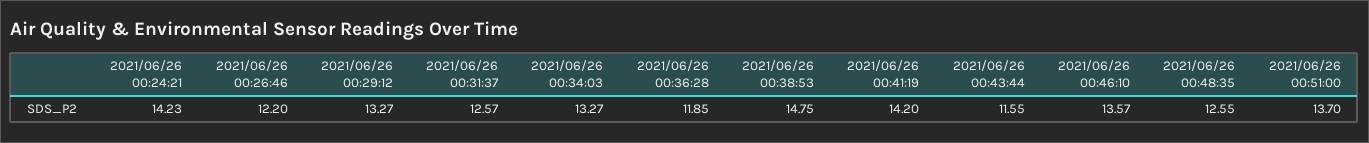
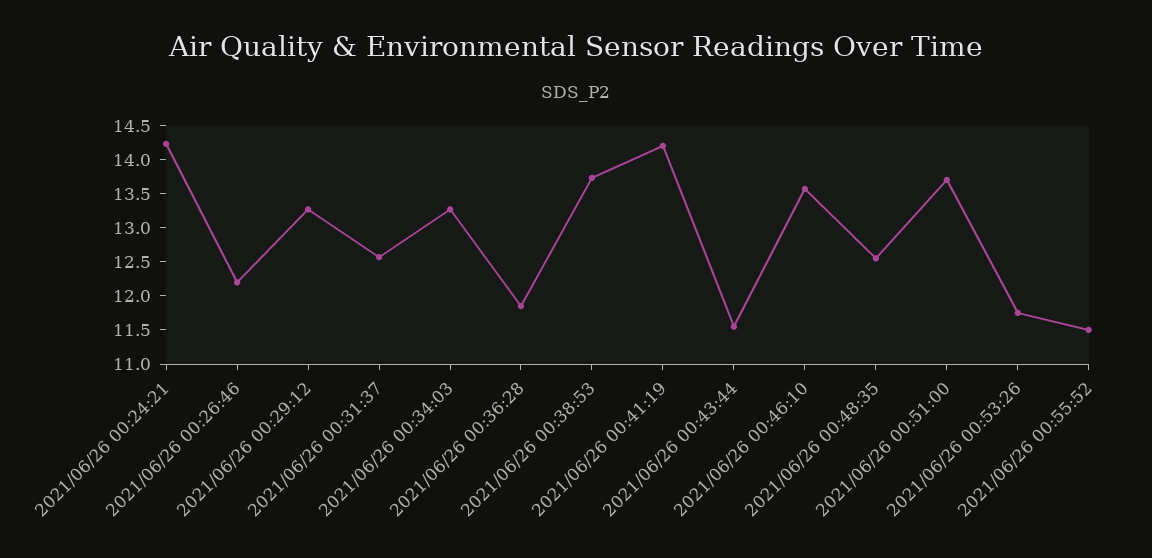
2021/06/26 00:38:53: 14.75 -> 13.75
2021/06/26 00:53:26: none -> 11.75
2021/06/26 00:55:52: none -> 11.5

